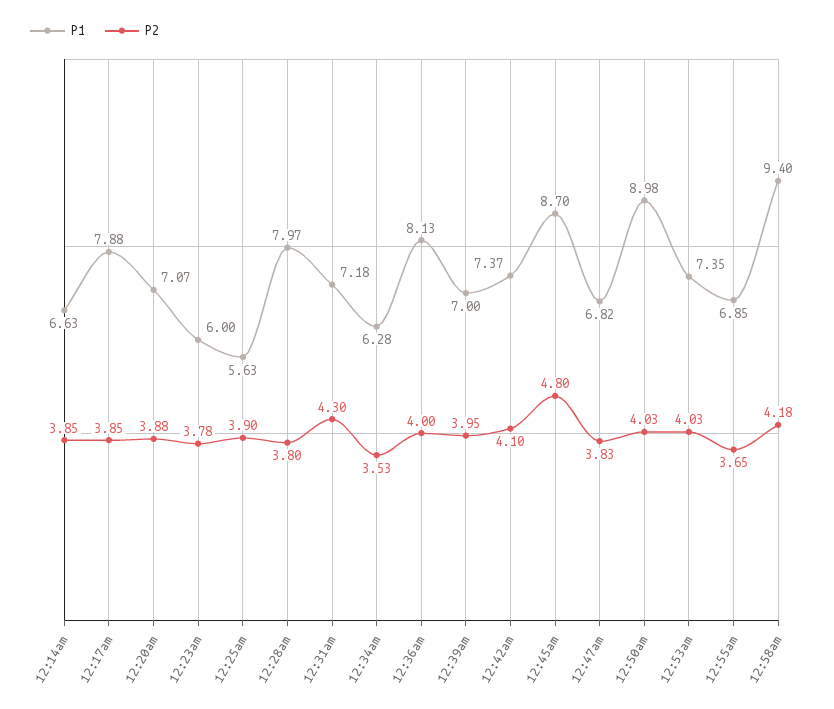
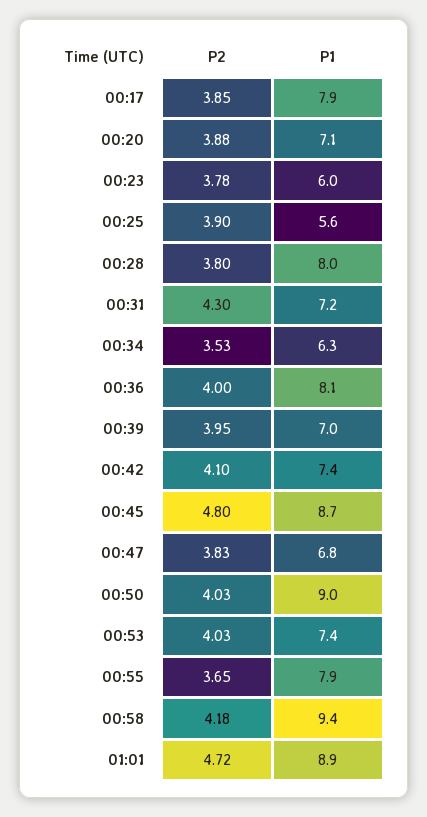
P1, 12:14am: 6.63 -> none
P2, 12:14am: 3.85 -> none
P1, 12:55am: 6.85 -> 7.9
P2, 01:01: none -> 4.72
P1, 01:01: none -> 8.9

